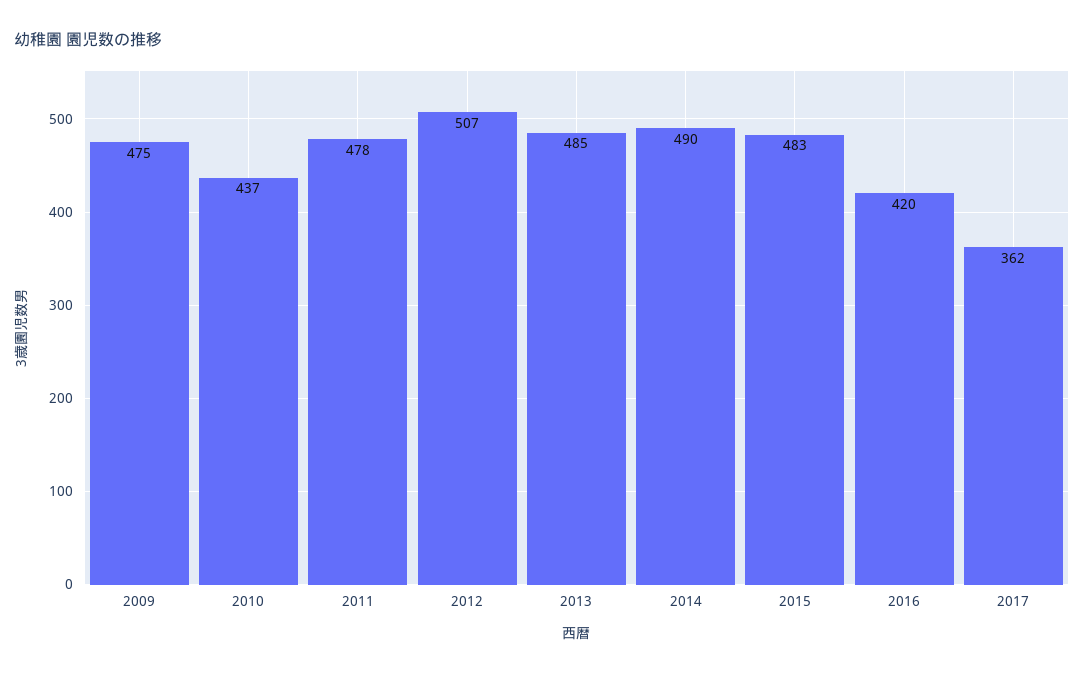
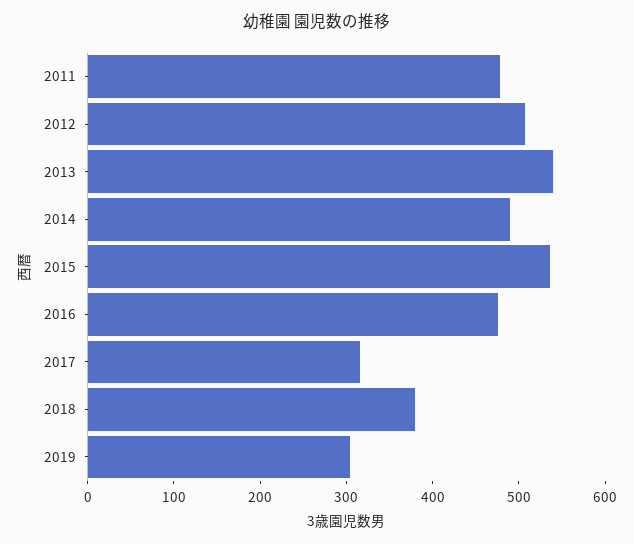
2009: 475 -> none
2010: 437 -> none
2013: 485 -> 540
2015: 483 -> 540
2016: 420 -> 480
2017: 362 -> 320
2018: none -> 380
2019: none -> 300

